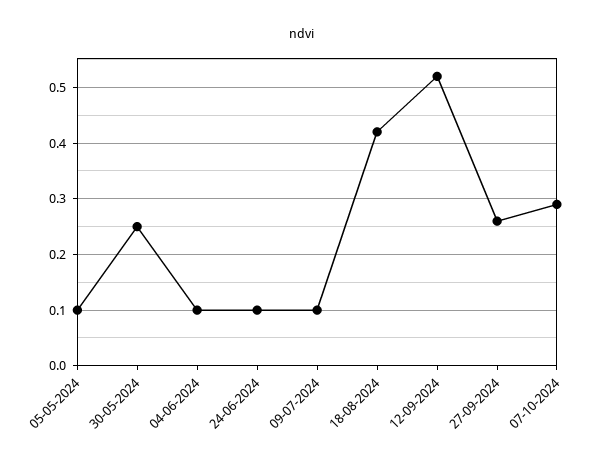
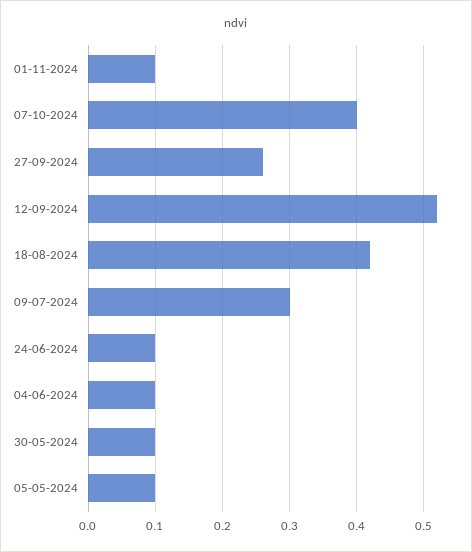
30-05-2024: 0.25 -> 0.1
09-07-2024: 0.1 -> 0.3
07-10-2024: 0.3 -> 0.4
01-11-2024: none -> 0.1

